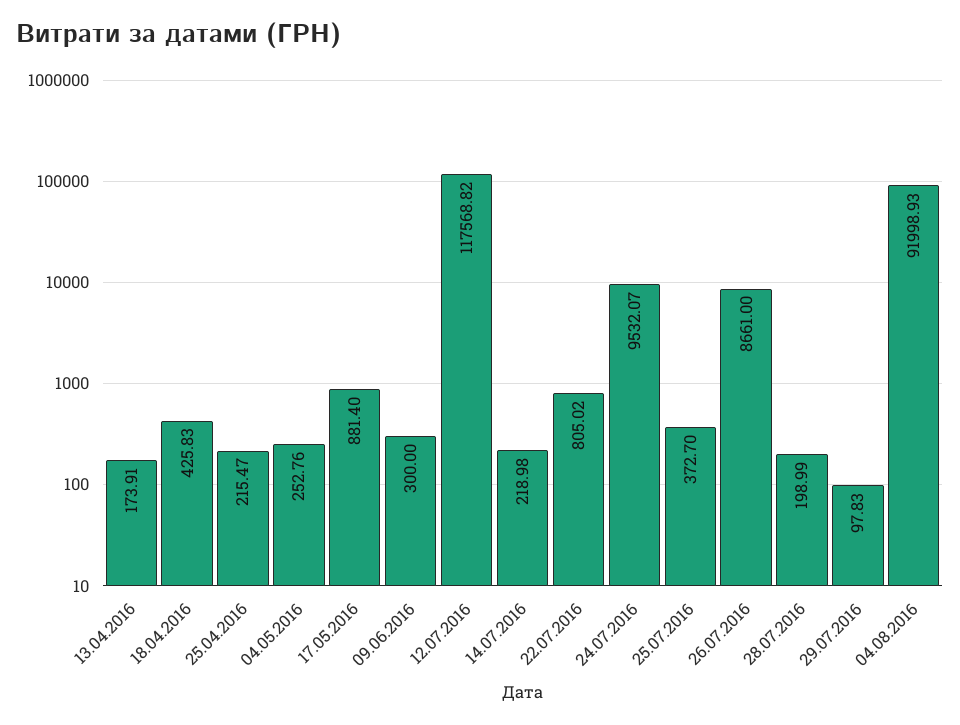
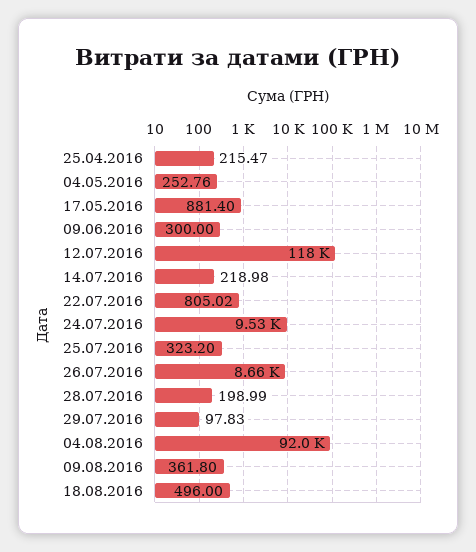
13.04.2016: 173.91 -> none
18.04.2016: 425.83 -> none
25.07.2016: 372.7 -> 323.2
09.08.2016: none -> 361.8
18.08.2016: none -> 496

